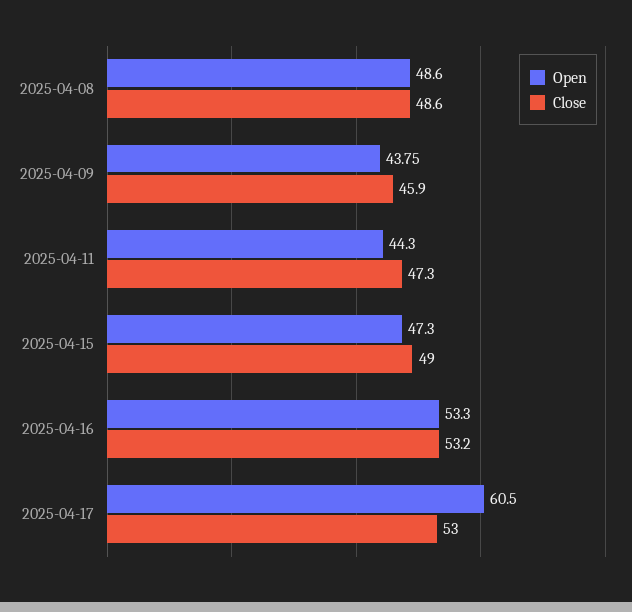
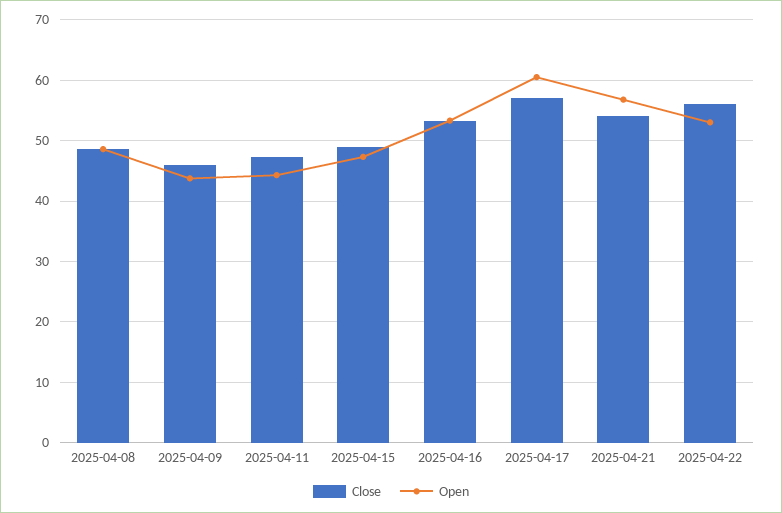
Close, 2025-04-17: 53 -> 57
Close, 2025-04-21: none -> 54
Open, 2025-04-21: none -> 57
Close, 2025-04-22: none -> 56
Open, 2025-04-22: none -> 53

